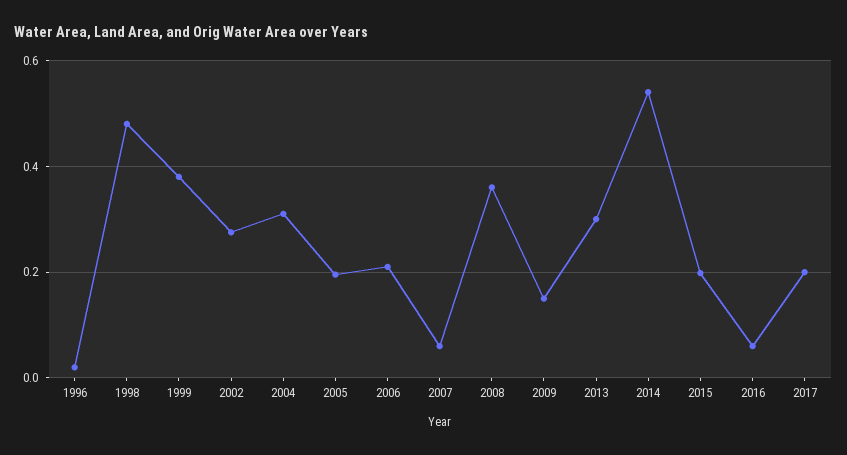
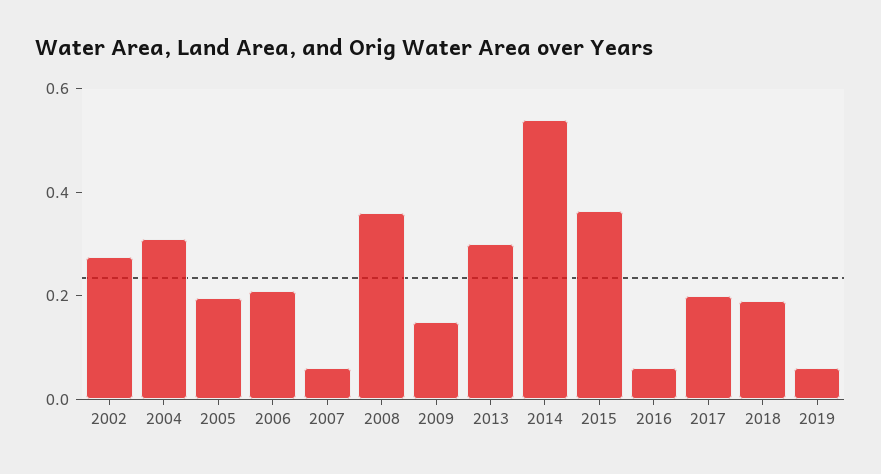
1996: 0.02 -> none
1998: 0.48 -> none
1999: 0.38 -> none
2015: 0.2 -> 0.35
2018: none -> 0.2
2019: none -> 0.05

